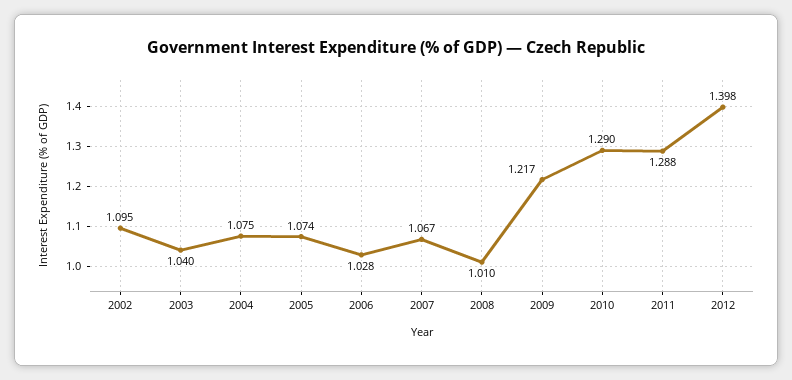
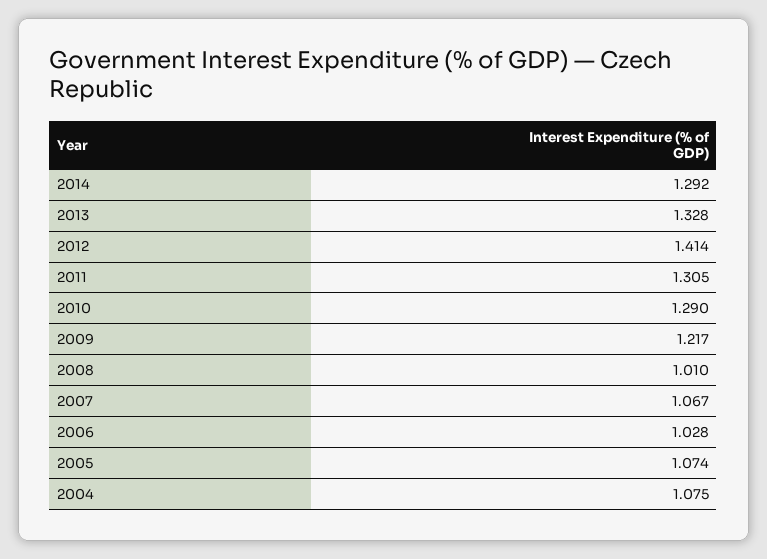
2002: 1.095 -> none
2003: 1.04 -> none
2011: 1.288 -> 1.305
2012: 1.398 -> 1.414
2014: none -> 1.292
2013: none -> 1.328

